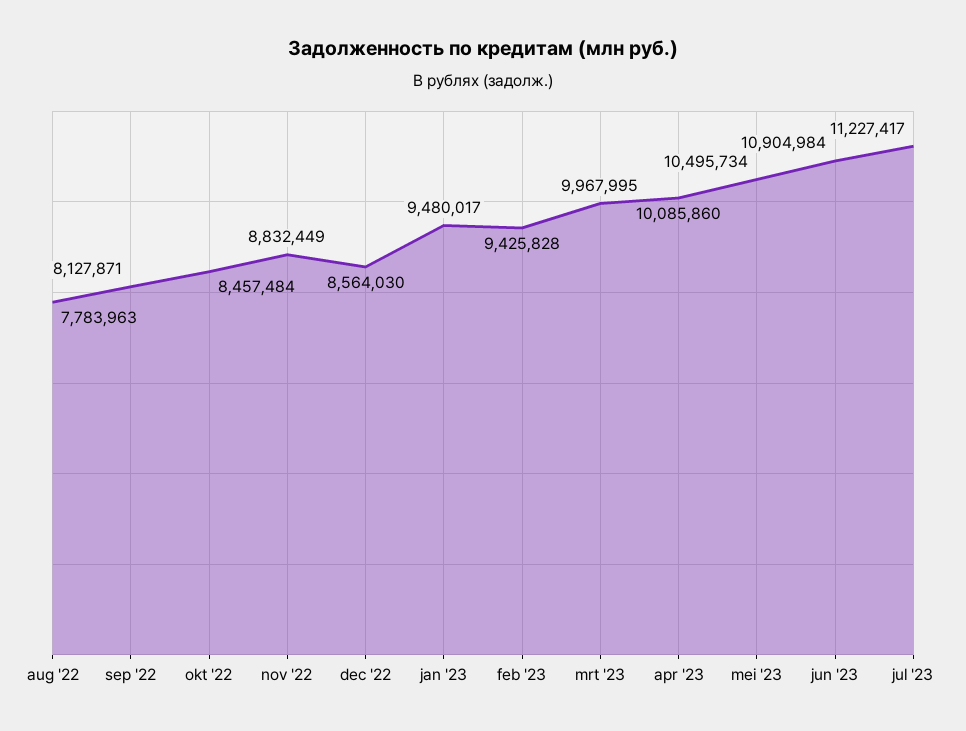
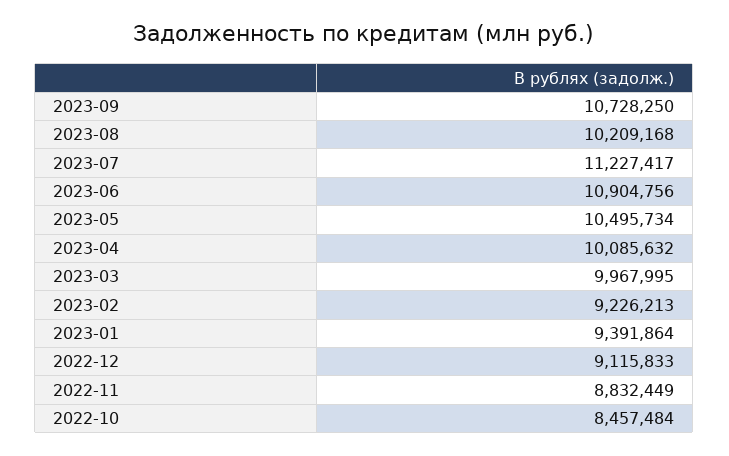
aug '22: 7783963 -> none
sep '22: 8127871 -> none
dec '22: 8564030 -> 9115833
jan '23: 9480017 -> 9391864
feb '23: 9425828 -> 9226213
apr '23: 10085860 -> 10085632
jun '23: 10904984 -> 10904756
2023-09: none -> 10728250
2023-08: none -> 10209168

